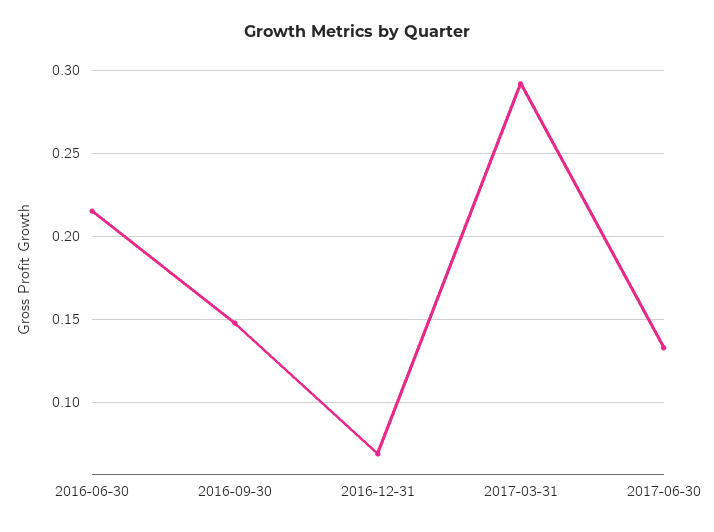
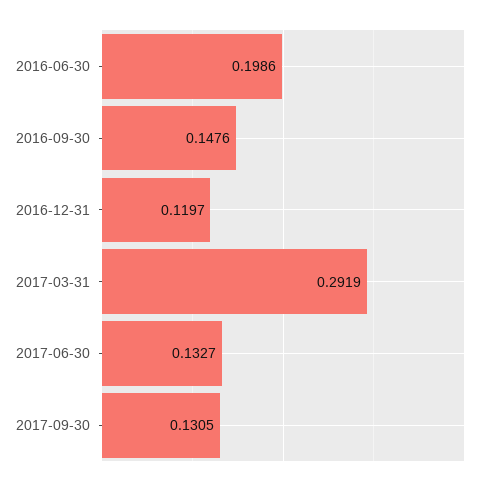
2016-06-30: 0.215 -> 0.1986
2016-12-31: 0.07 -> 0.1197
2017-09-30: none -> 0.1305

